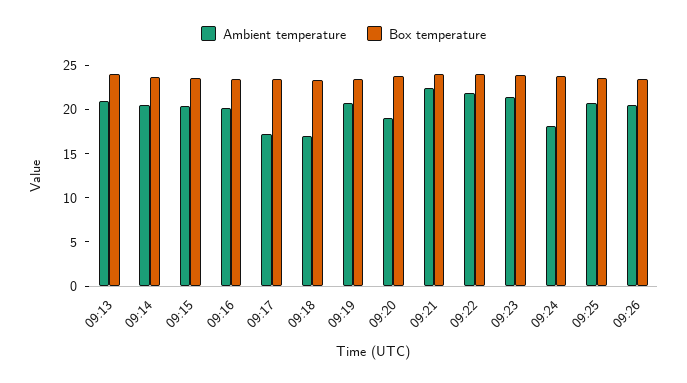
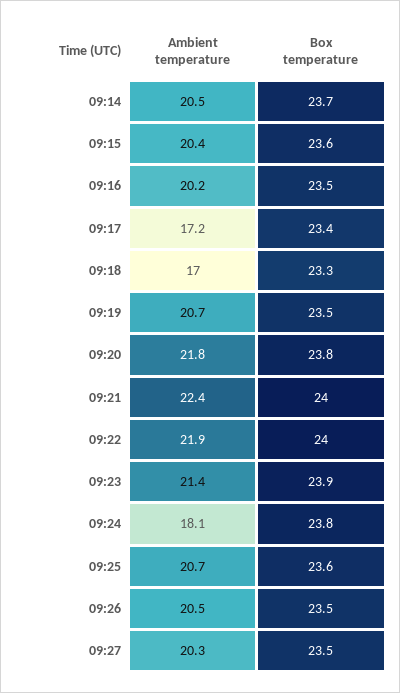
Ambient temperature, 09:13: 21 -> none
Box temperature, 09:13: 24 -> none
Ambient temperature, 09:20: 19 -> 21.8
Ambient temperature, 09:27: none -> 20.3
Box temperature, 09:27: none -> 23.5

